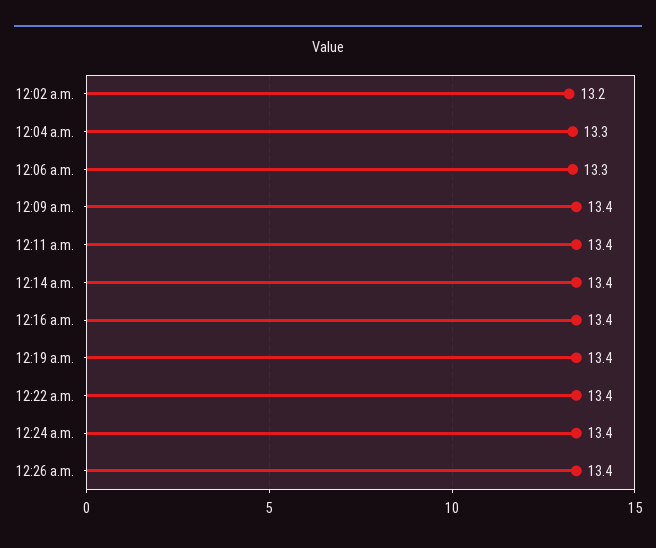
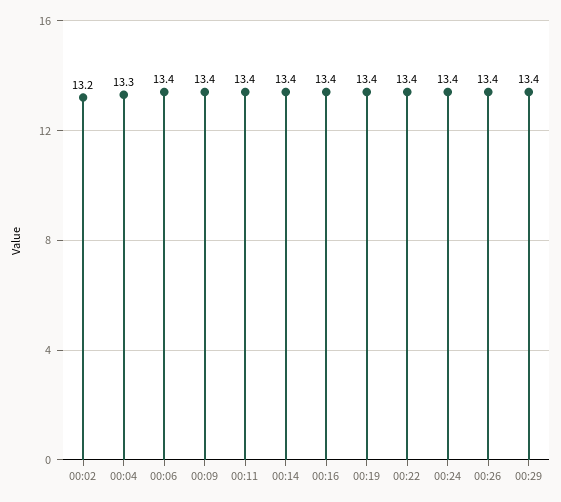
12:06 a.m.: 13.3 -> 13.4
00:29: none -> 13.4

